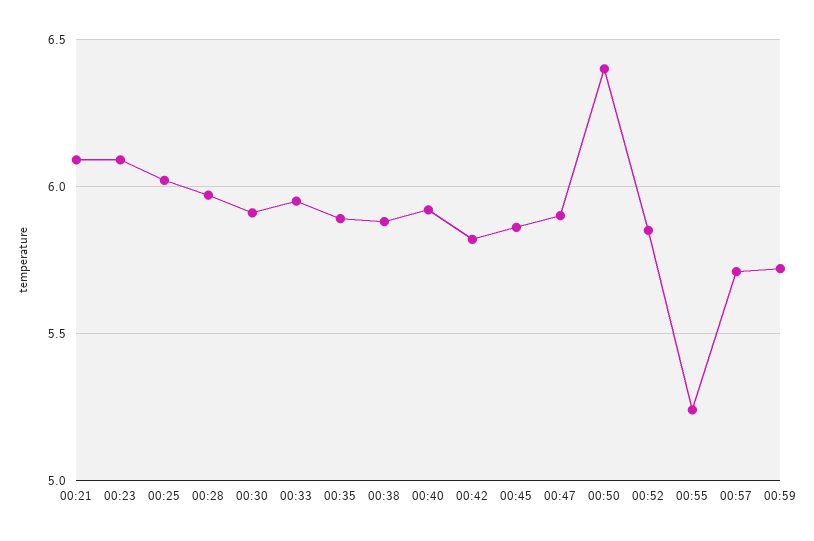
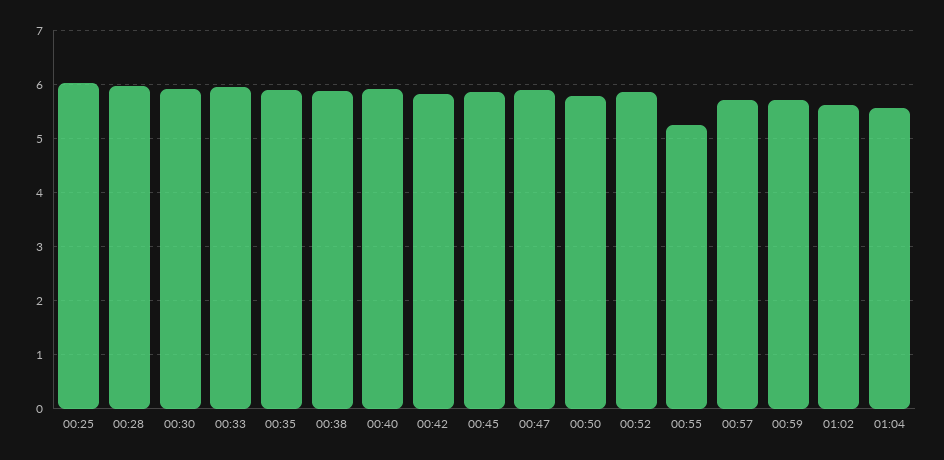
00:21: 6.1 -> none
00:23: 6.1 -> none
00:50: 6.4 -> 5.8
01:02: none -> 5.6
01:04: none -> 5.6

